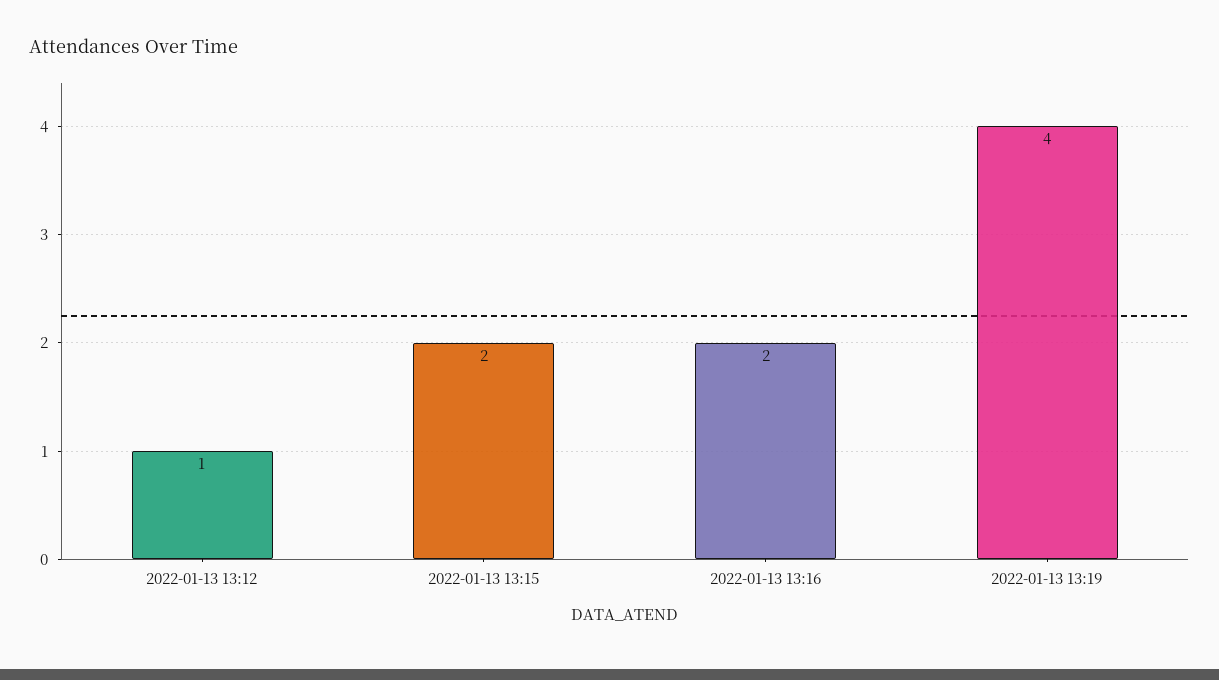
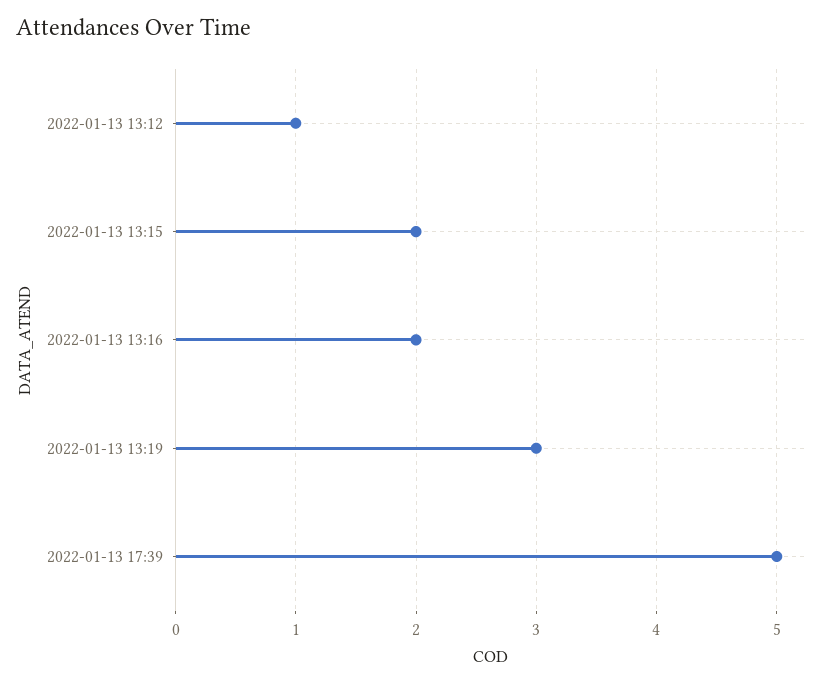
2022-01-13 13:19: 4 -> 3
2022-01-13 17:39: none -> 5

